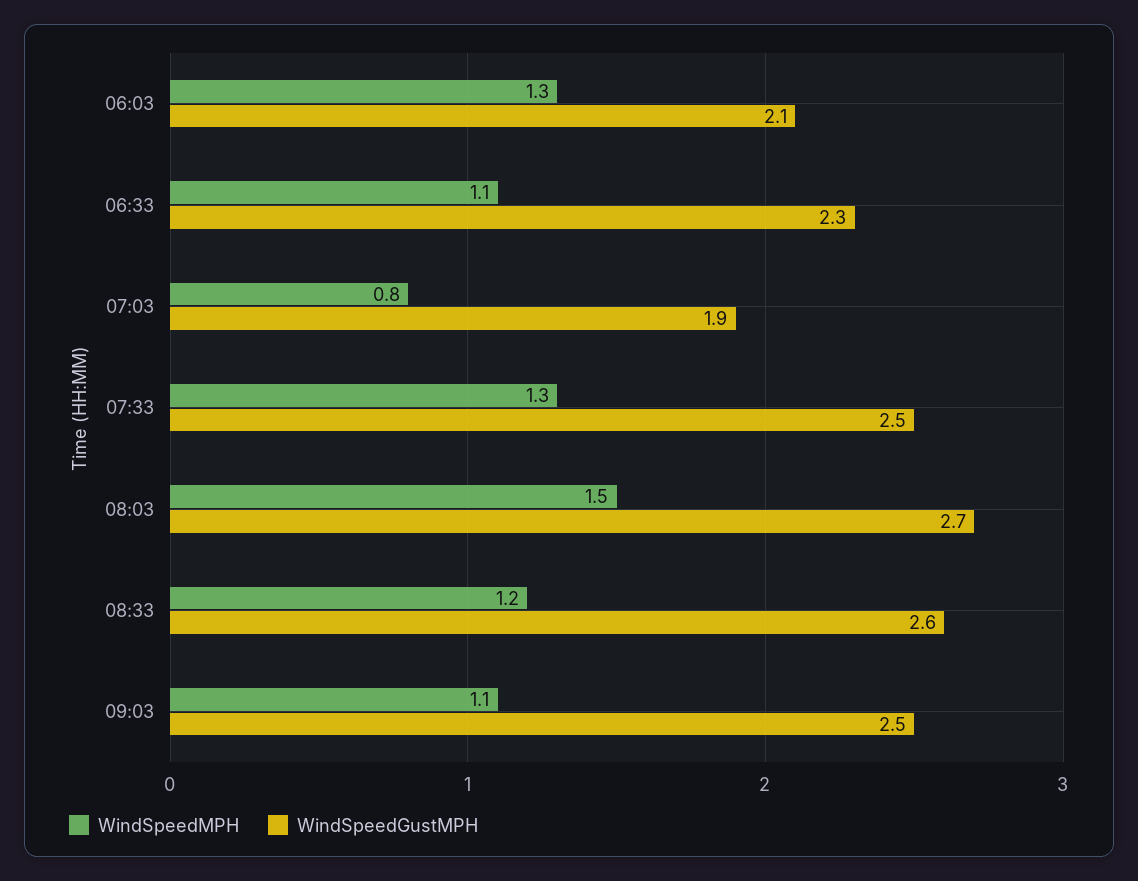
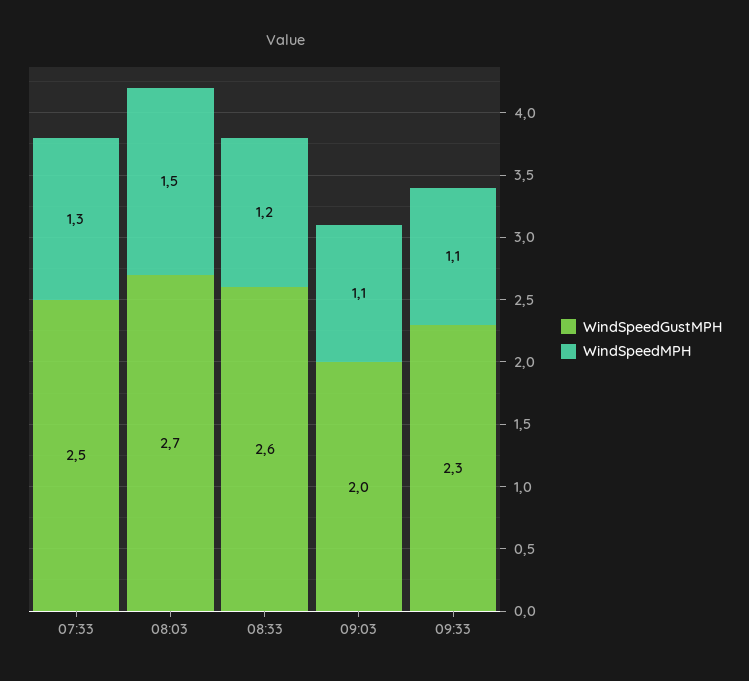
WindSpeedMPH, 06:03: 1.3 -> none
WindSpeedGustMPH, 06:03: 2.1 -> none
WindSpeedMPH, 06:33: 1.1 -> none
WindSpeedGustMPH, 06:33: 2.3 -> none
WindSpeedMPH, 07:03: 0.8 -> none
WindSpeedGustMPH, 07:03: 1.9 -> none
WindSpeedGustMPH, 09:03: 2.5 -> 2
WindSpeedGustMPH, 09:33: none -> 2.3
WindSpeedMPH, 09:33: none -> 1.1

